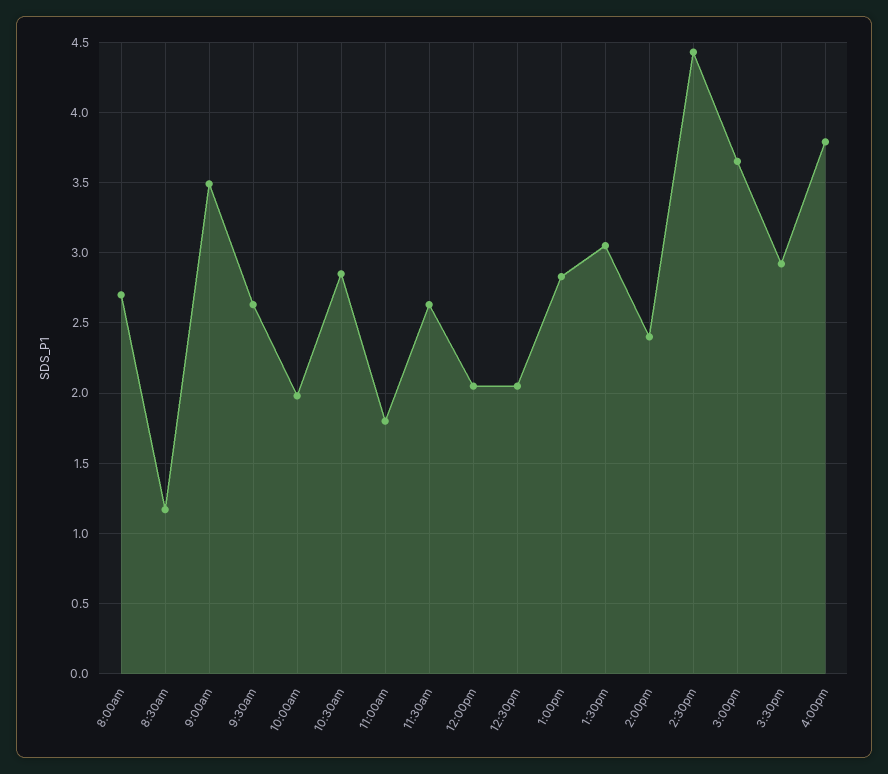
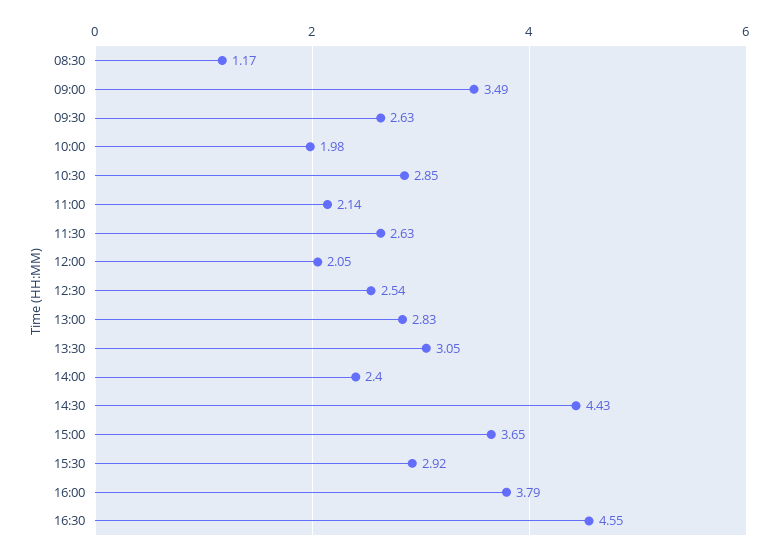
8:00am: 2.7 -> none
11:00am: 1.8 -> 2.14
12:30pm: 2.05 -> 2.54
16:30: none -> 4.55

